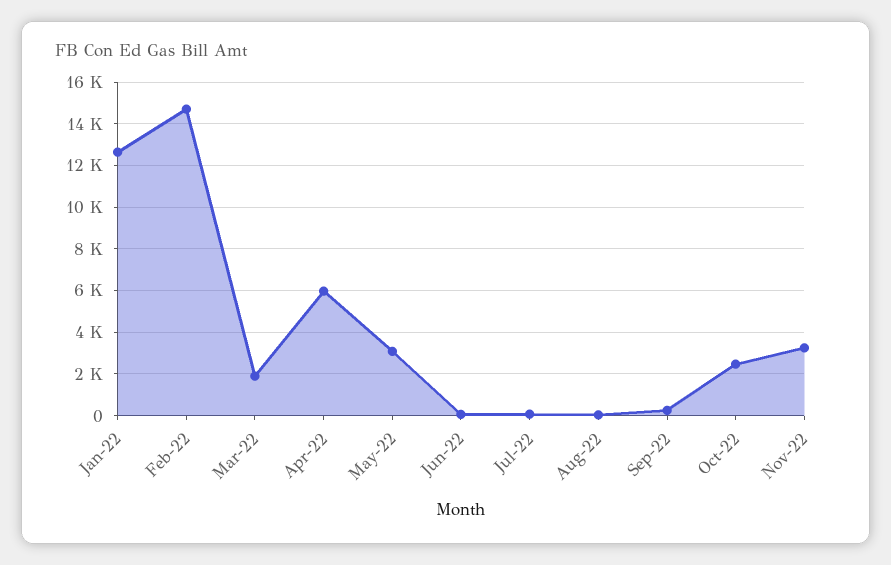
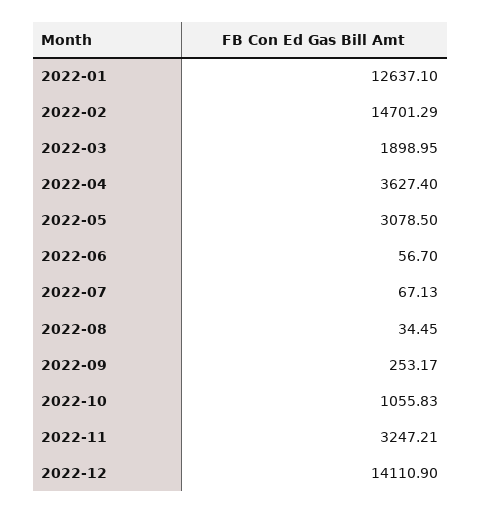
Apr-22: 6000 -> 3627.4
Oct-22: 2500 -> 1055.83
2022-12: none -> 14110.9

